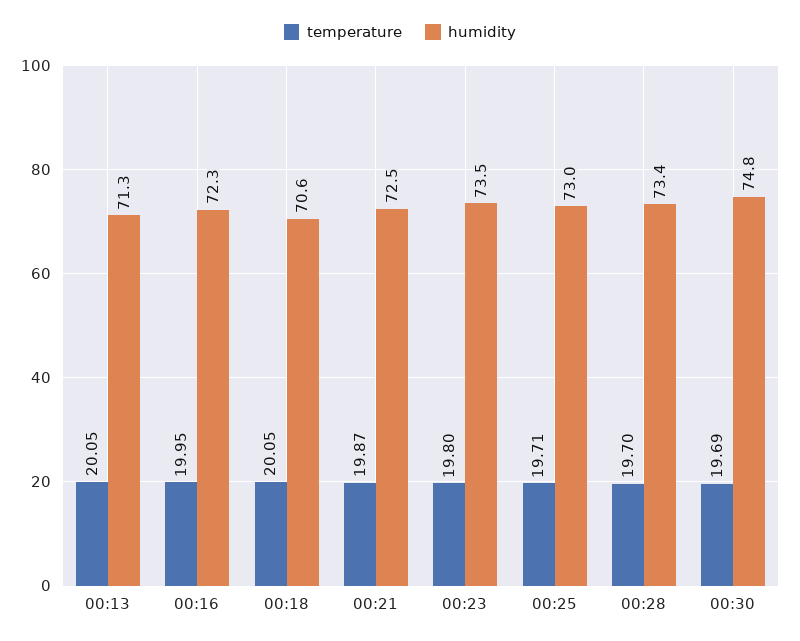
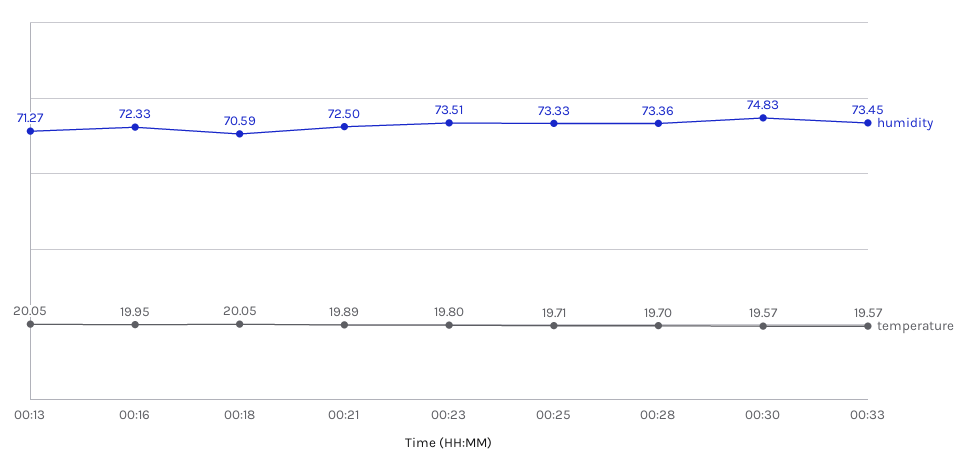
temperature, 00:21: 19.87 -> 19.89
humidity, 00:25: 73 -> 73.33
temperature, 00:30: 19.69 -> 19.57
humidity, 00:33: none -> 73.45
temperature, 00:33: none -> 19.57

